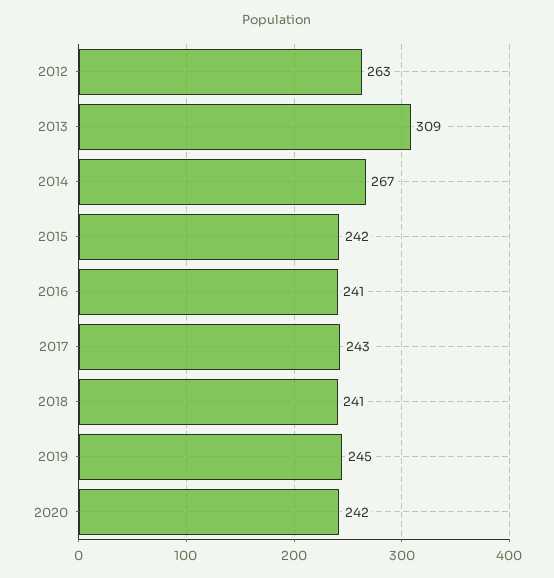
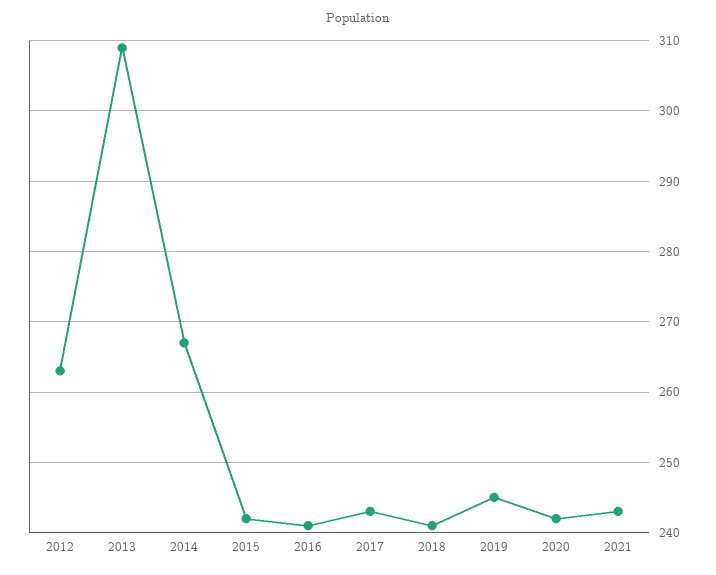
2021: none -> 243

